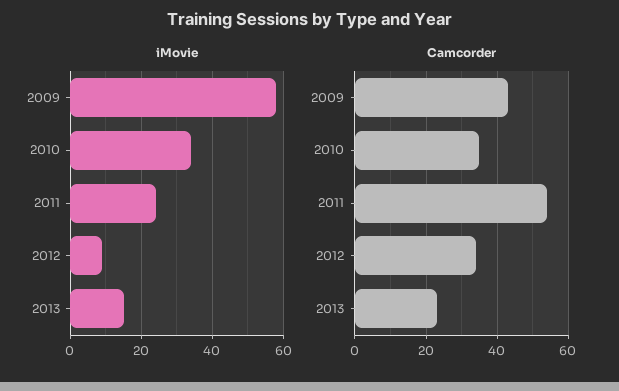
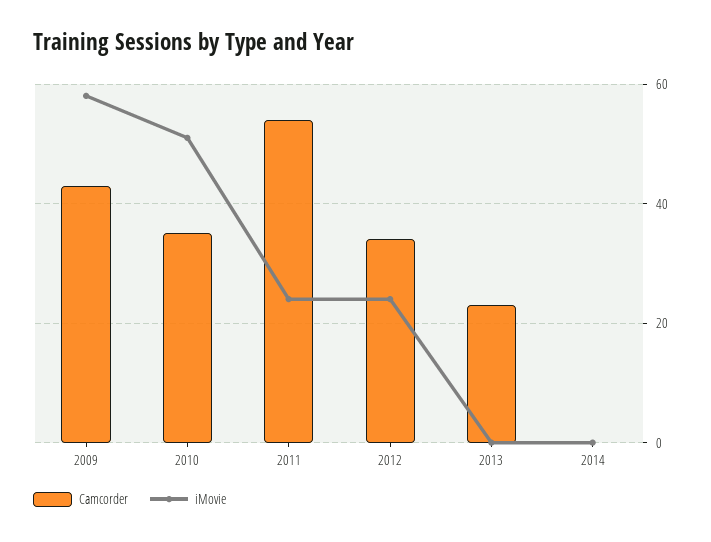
iMovie, 2010: 35 -> 50
iMovie, 2012: 10 -> 25
iMovie, 2013: 15 -> 0
Camcorder, 2014: none -> 0
iMovie, 2014: none -> 0

